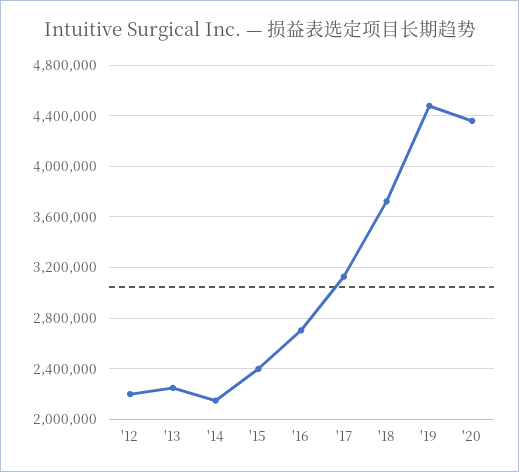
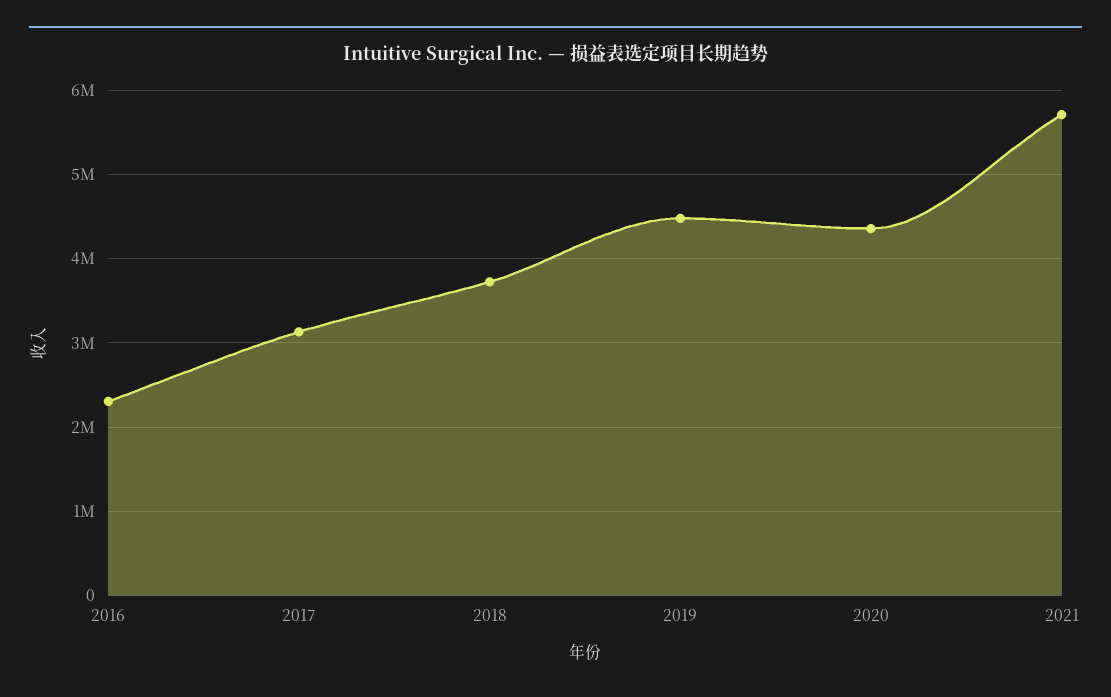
'12: 2200000 -> none
'13: 2250000 -> none
'14: 2150000 -> none
'15: 2400000 -> none
'16: 2700000 -> 2300000
2021: none -> 5700000

